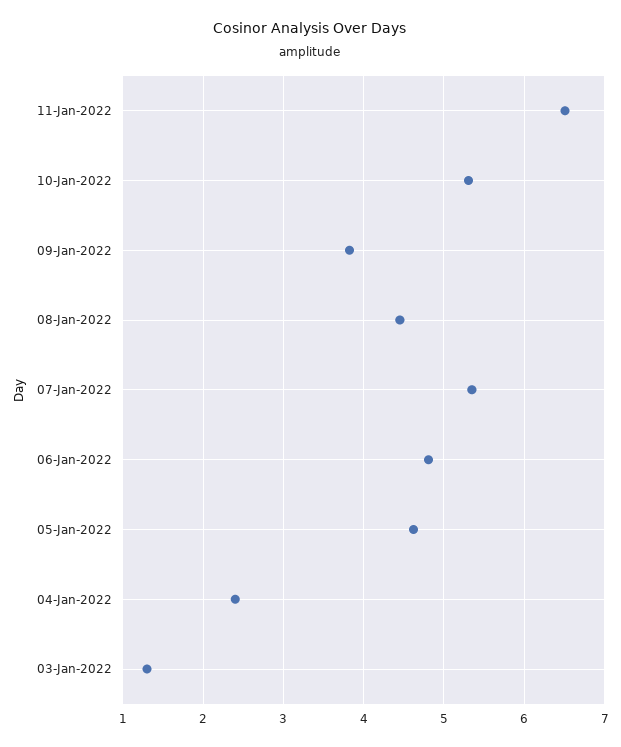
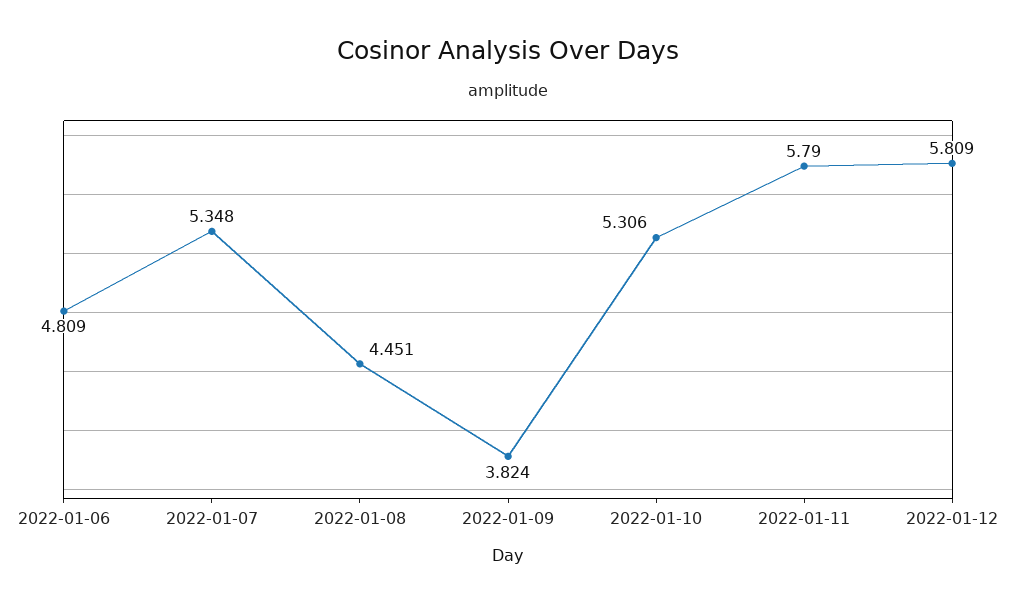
11-Jan-2022: 6.5 -> 5.79
05-Jan-2022: 4.6 -> none
04-Jan-2022: 2.4 -> none
03-Jan-2022: 1.3 -> none
2022-01-12: none -> 5.809

